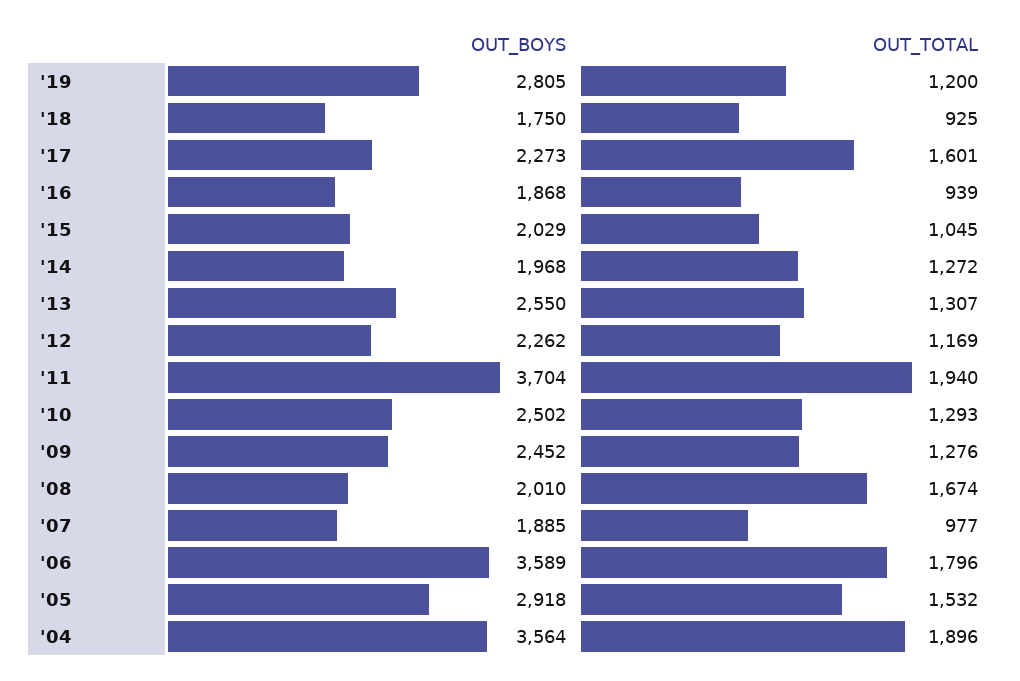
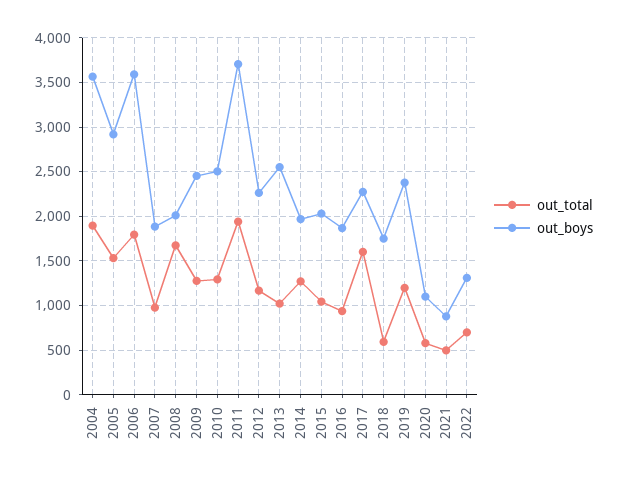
OUT_BOYS, '19: 2805 -> 2400
OUT_TOTAL, '18: 925 -> 600
OUT_TOTAL, '13: 1307 -> 1000
OUT_TOTAL, 2020: none -> 600
OUT_BOYS, 2020: none -> 1100
OUT_TOTAL, 2021: none -> 500
OUT_BOYS, 2021: none -> 900
OUT_TOTAL, 2022: none -> 700
OUT_BOYS, 2022: none -> 1300

